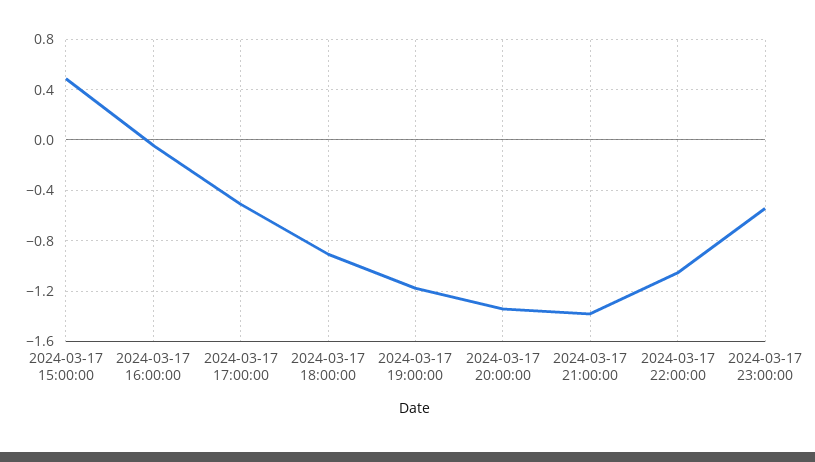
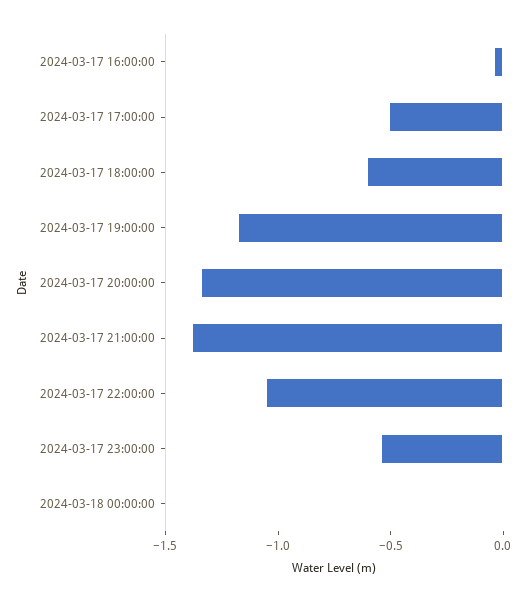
2024-03-17 15:00:00: 0.5 -> none
2024-03-17 18:00:00: -0.9 -> -0.6
2024-03-18 00:00:00: none -> 0

